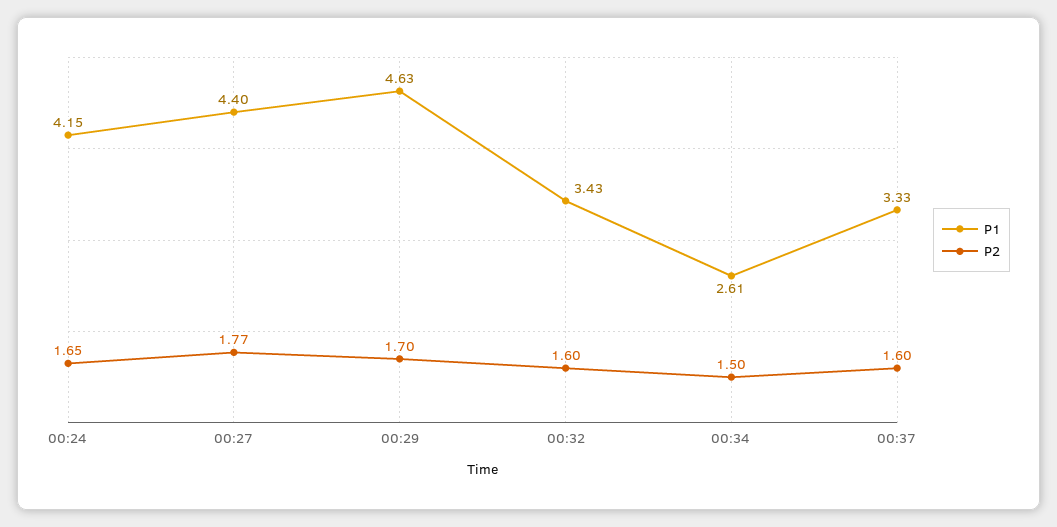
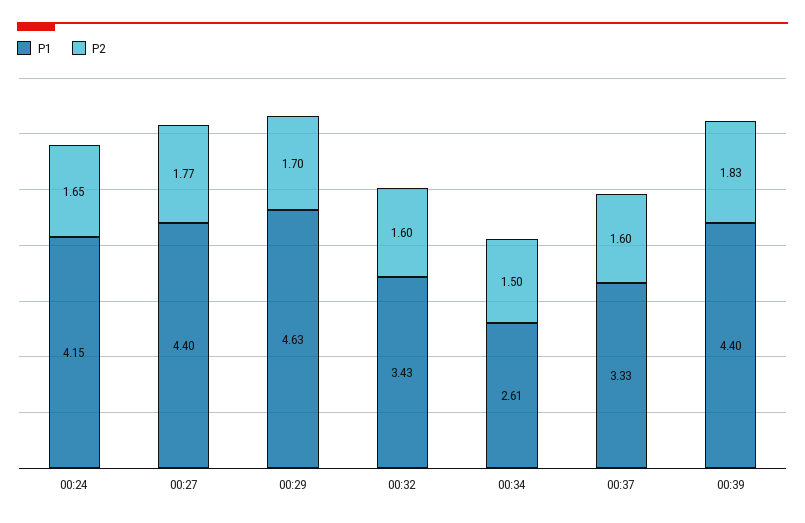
P1, 00:39: none -> 4.4
P2, 00:39: none -> 1.83

